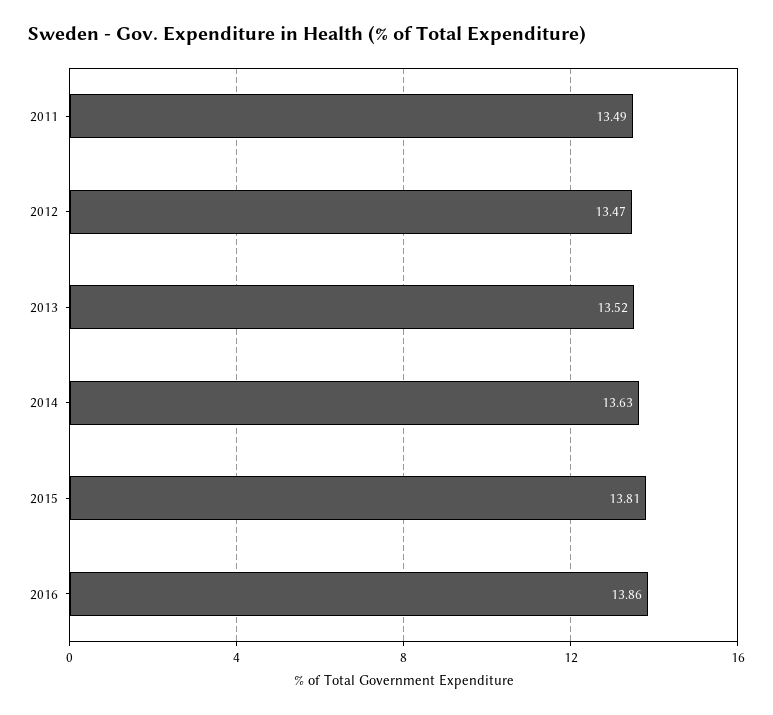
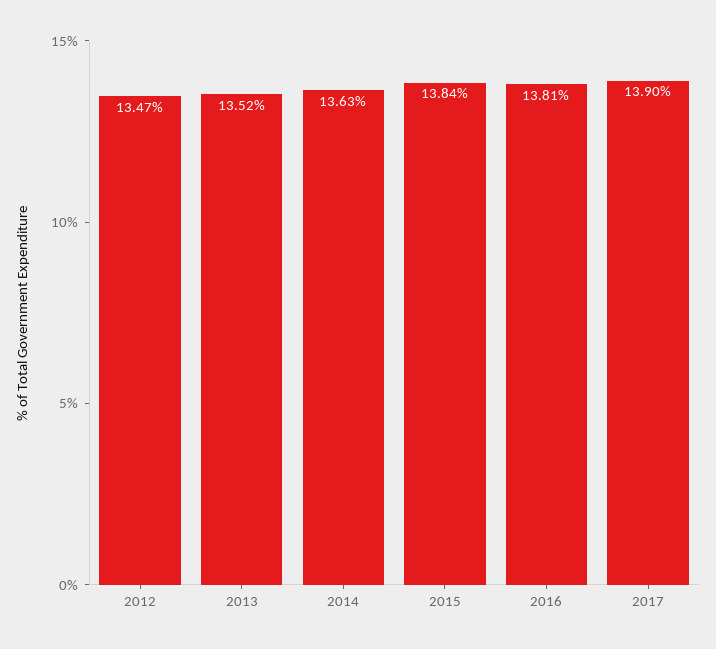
2011: 13.49 -> none
2015: 13.81 -> 13.84
2016: 13.86 -> 13.81
2017: none -> 13.9

